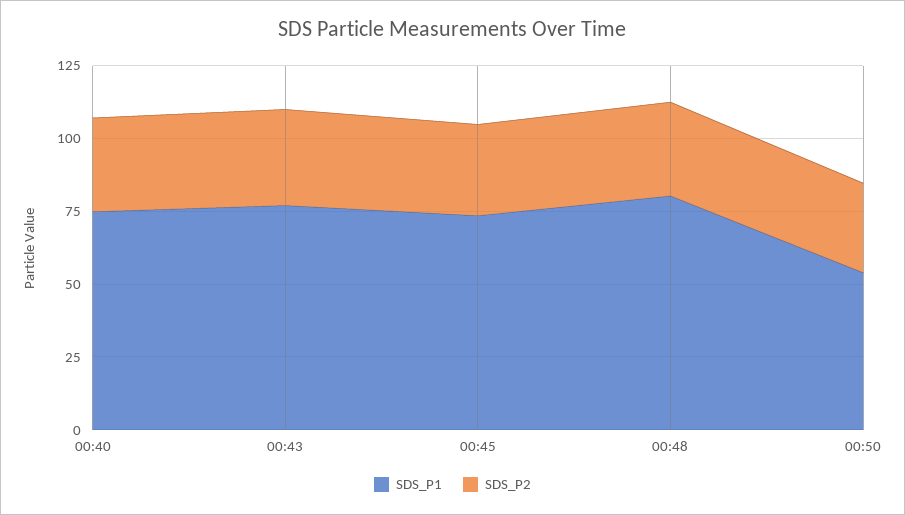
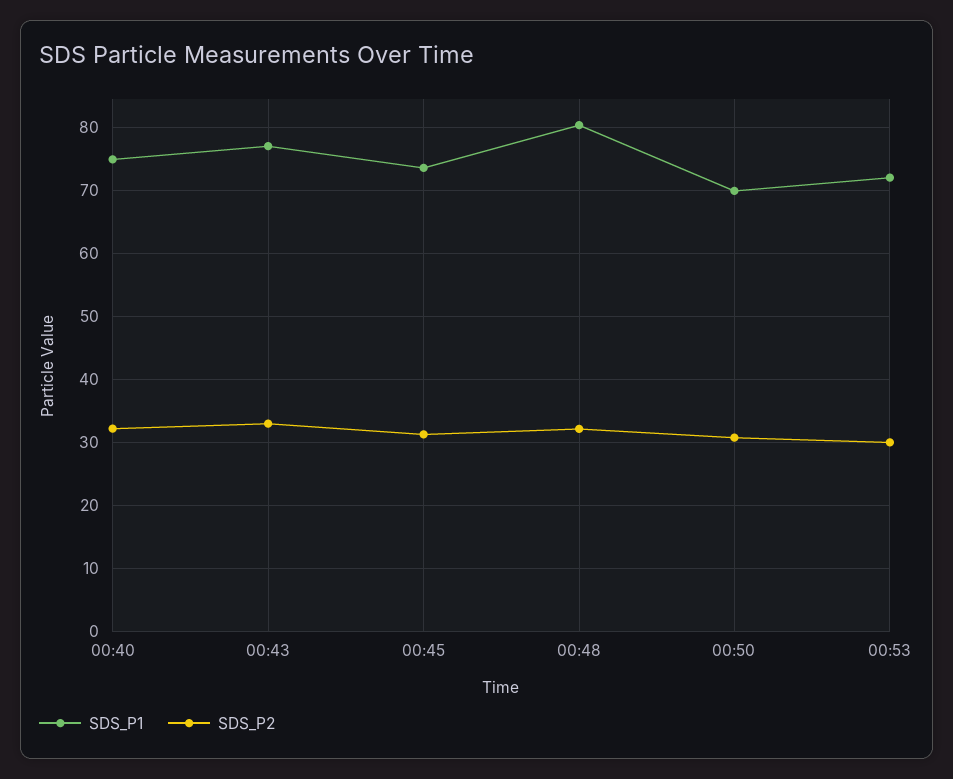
SDS_P1, 00:50: 55 -> 70
SDS_P1, 00:53: none -> 72
SDS_P2, 00:53: none -> 30

